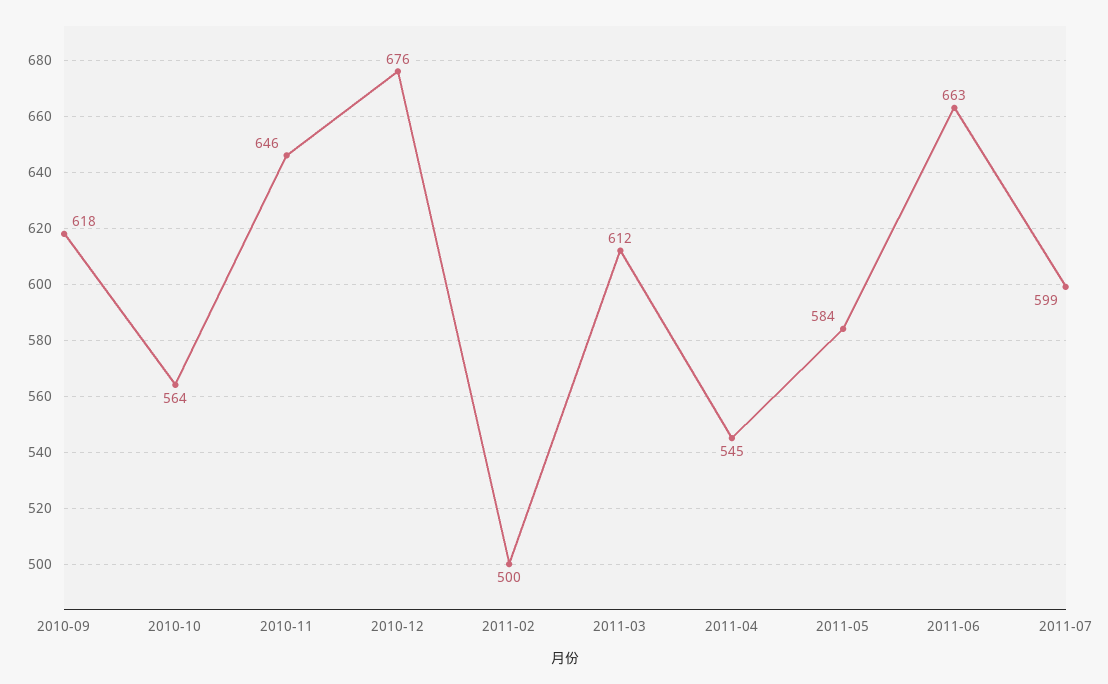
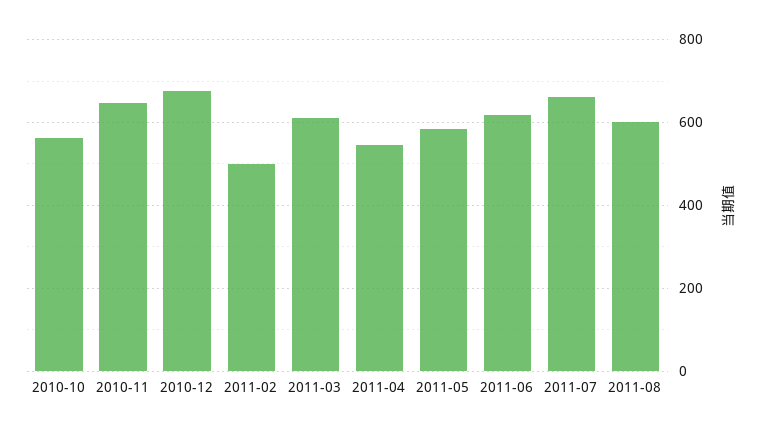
2010-09: 618 -> none
2011-06: 663 -> 620
2011-07: 599 -> 660
2011-08: none -> 600

